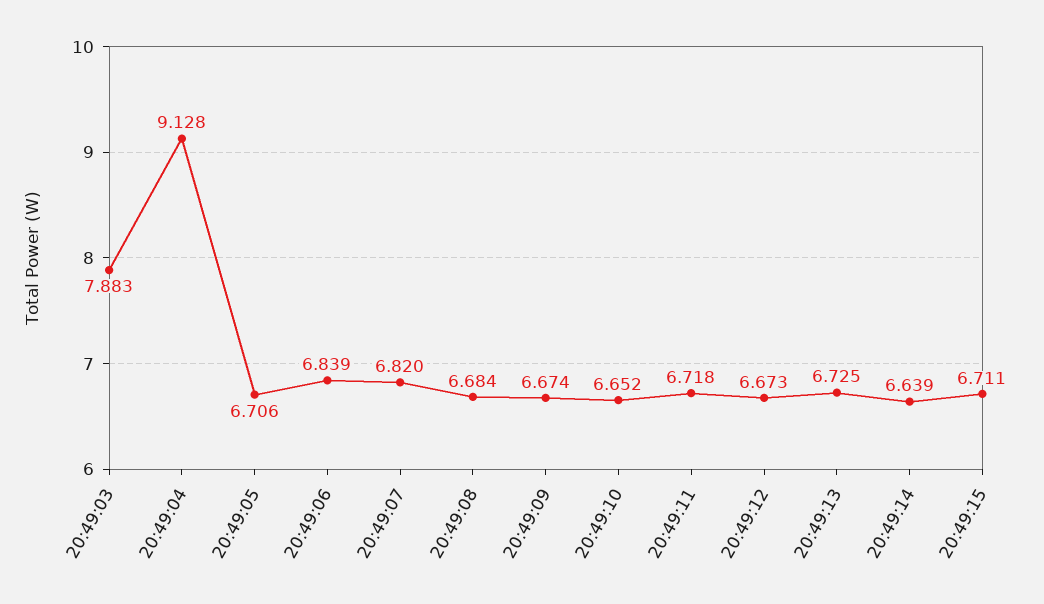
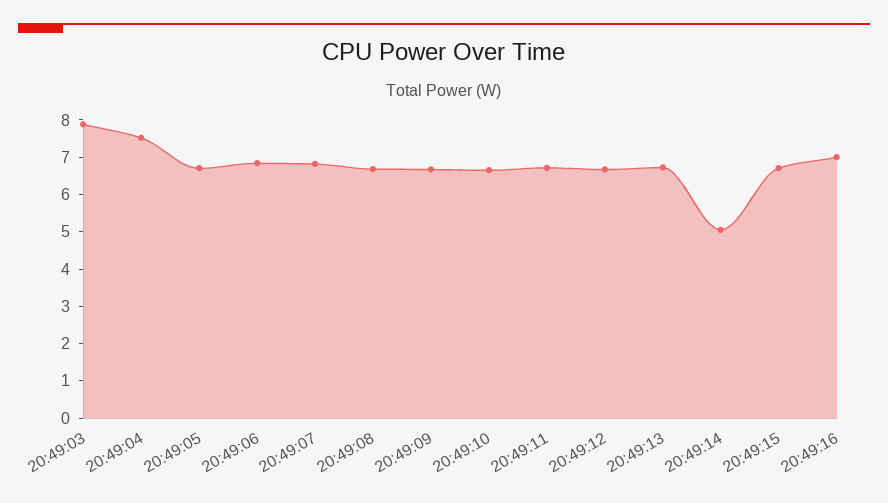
20:49:04: 9.128 -> 7.5
20:49:14: 6.639 -> 5
20:49:16: none -> 7

